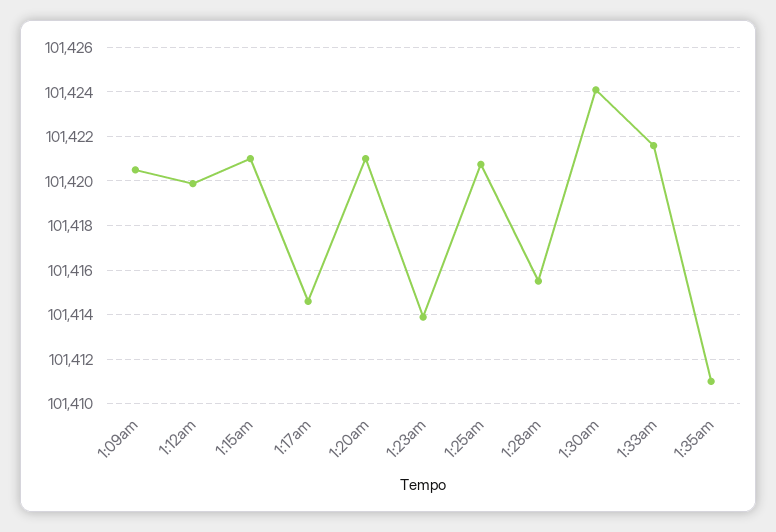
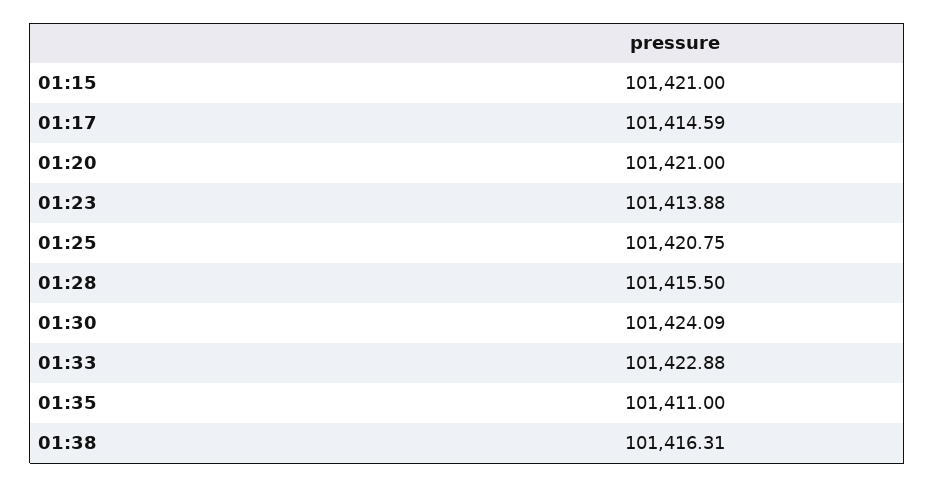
1:09am: 101420.5 -> none
1:12am: 101420 -> none
1:33am: 101421.5 -> 101422.88
01:38: none -> 101416.31

